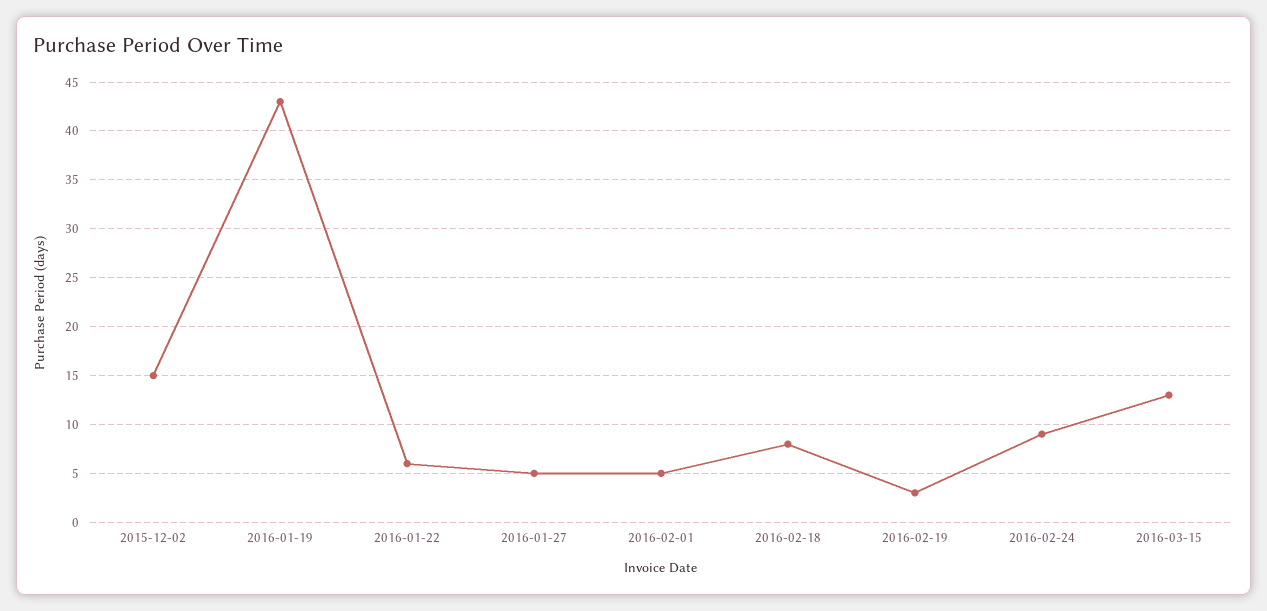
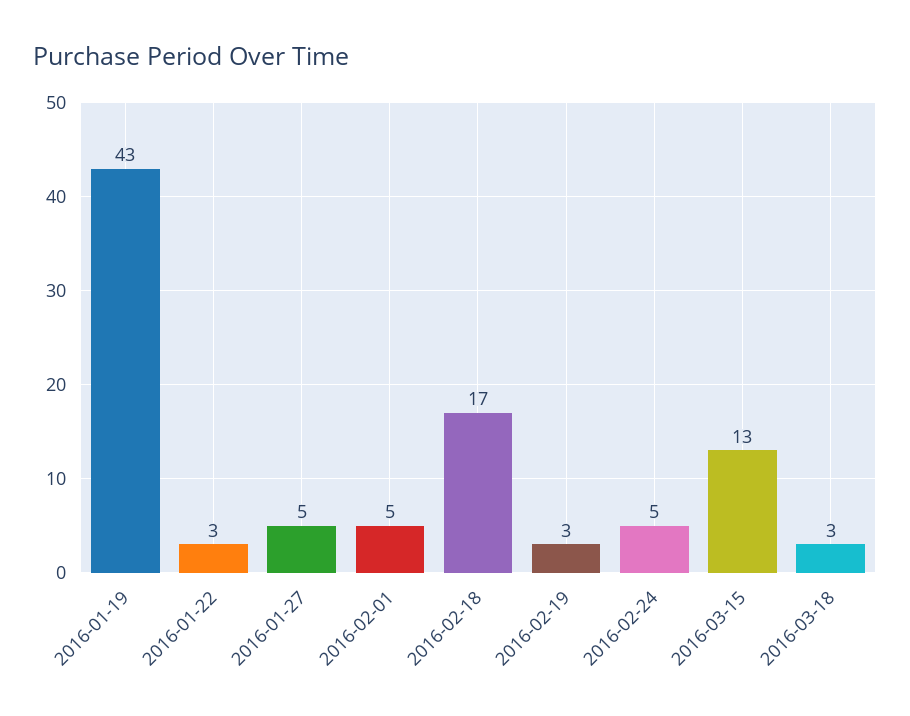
2015-12-02: 15 -> none
2016-01-22: 6 -> 3
2016-02-18: 8 -> 17
2016-02-24: 9 -> 5
2016-03-18: none -> 3

